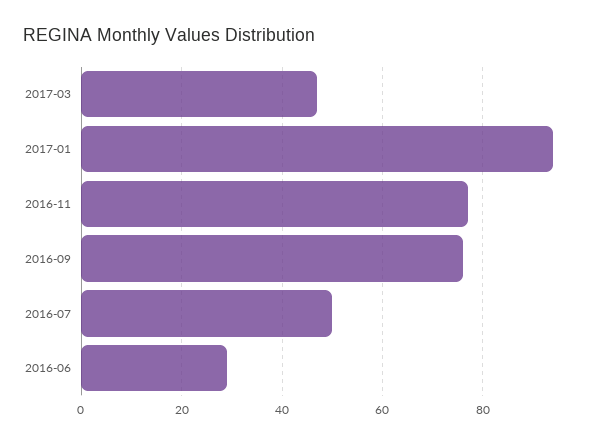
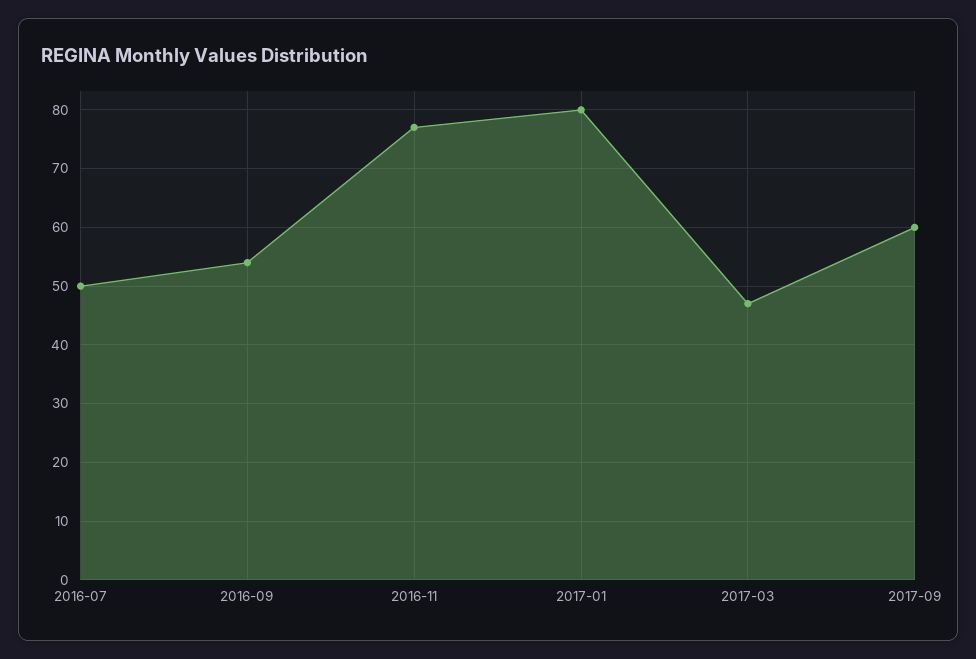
2017-01: 95 -> 80
2016-09: 75 -> 55
2016-06: 30 -> none
2017-09: none -> 60

